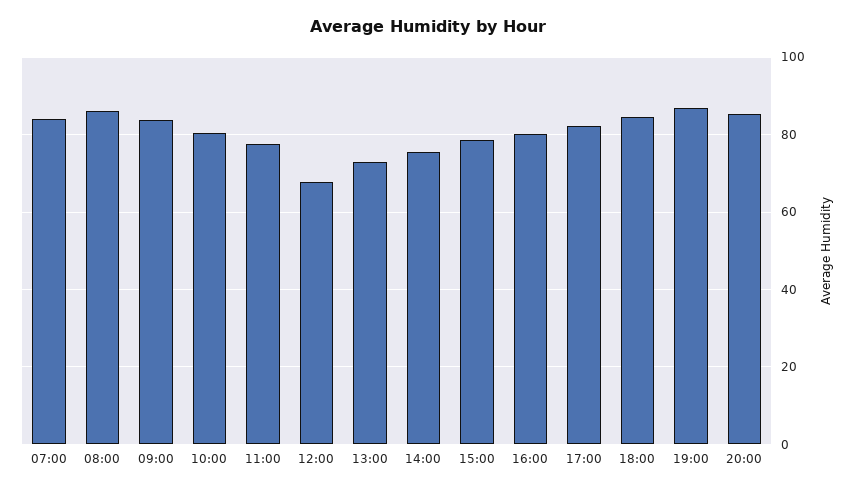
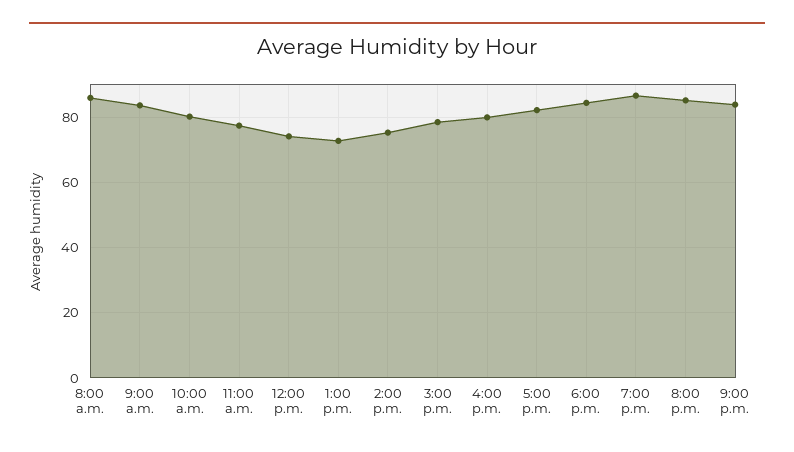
07:00: 84 -> none
12:00: 68 -> 74
9:00 p.m.: none -> 84

